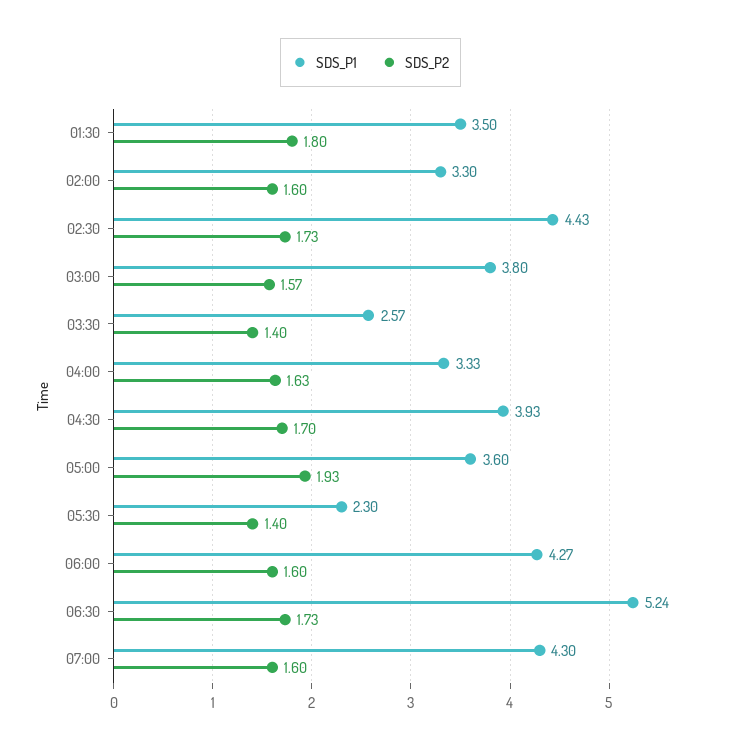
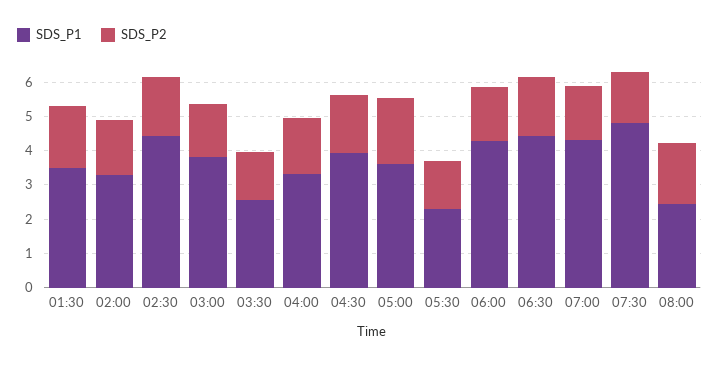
SDS_P1, 06:30: 5.24 -> 4.5
SDS_P1, 07:30: none -> 4.75
SDS_P2, 07:30: none -> 1.5
SDS_P1, 08:00: none -> 2.5
SDS_P2, 08:00: none -> 1.75

